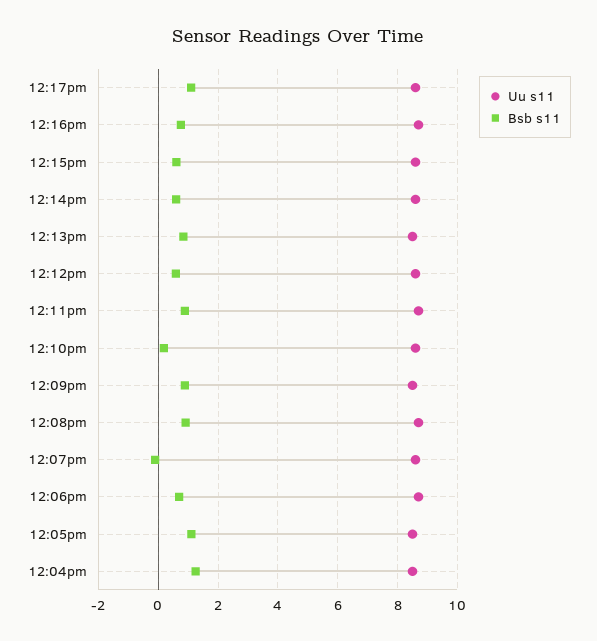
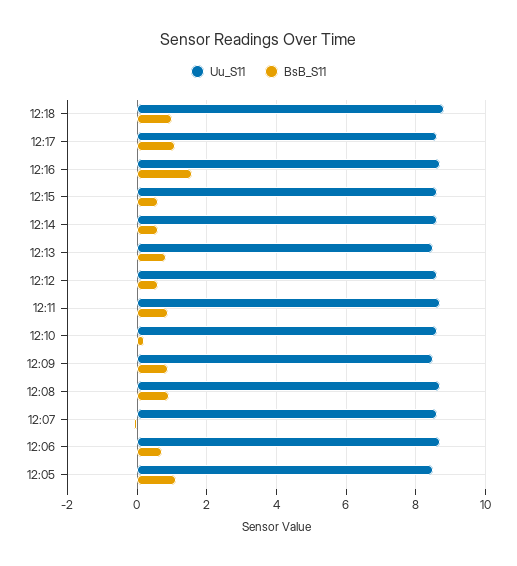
Bsb s11, 12:16pm: 0.75 -> 1.6
Uu s11, 12:04pm: 8.5 -> none
Bsb s11, 12:04pm: 1.25 -> none
Uu s11, 12:18: none -> 8.8
Bsb s11, 12:18: none -> 1

